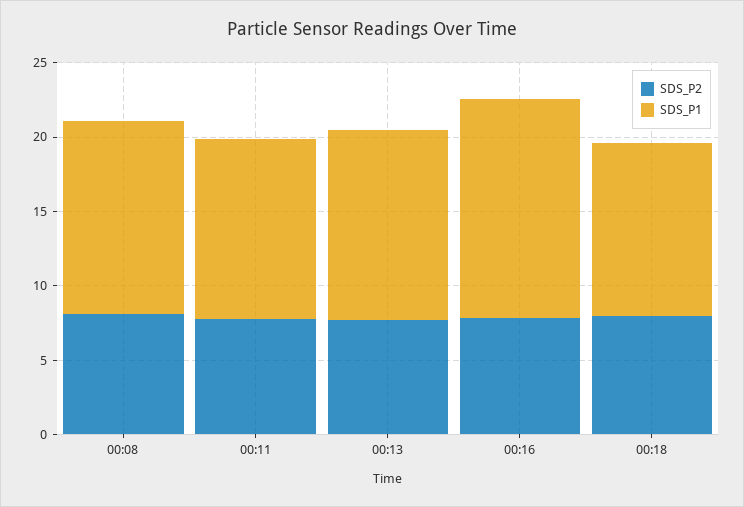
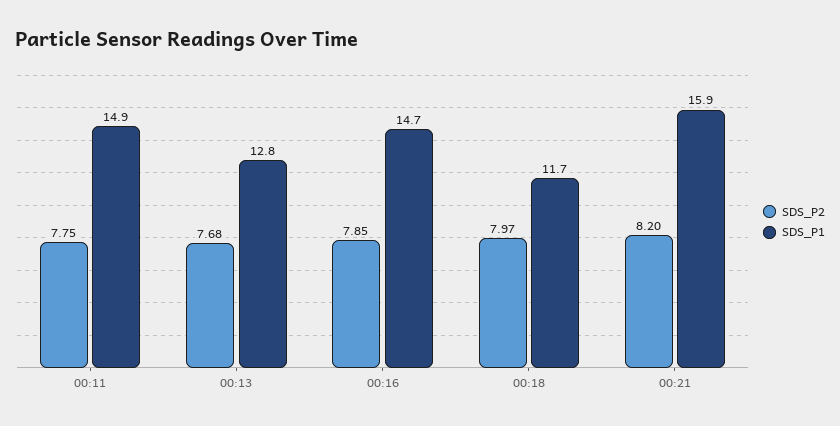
SDS_P2, 00:08: 8 -> none
SDS_P1, 00:08: 13 -> none
SDS_P1, 00:11: 12 -> 14.9
SDS_P2, 00:21: none -> 8.2
SDS_P1, 00:21: none -> 15.9

